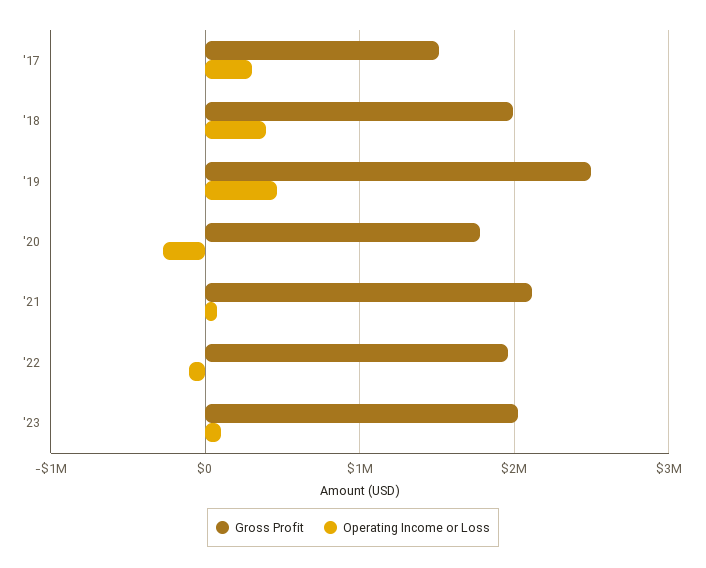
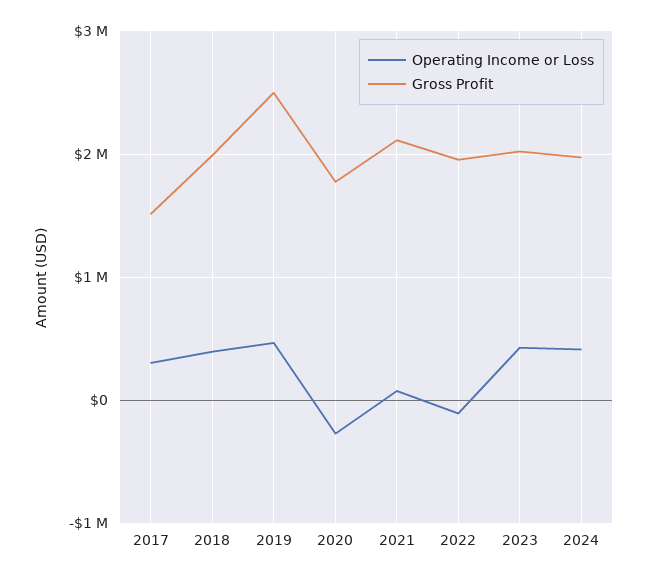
Operating Income or Loss, '23: 100000 -> 400000
Operating Income or Loss, 2024: none -> 400000
Gross Profit, 2024: none -> 2000000

